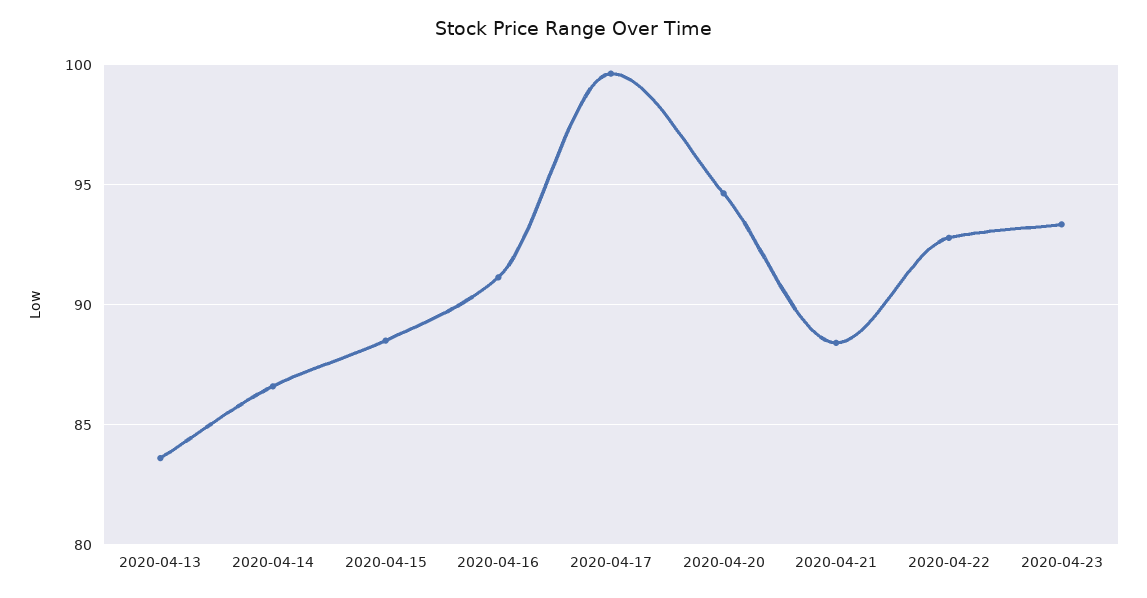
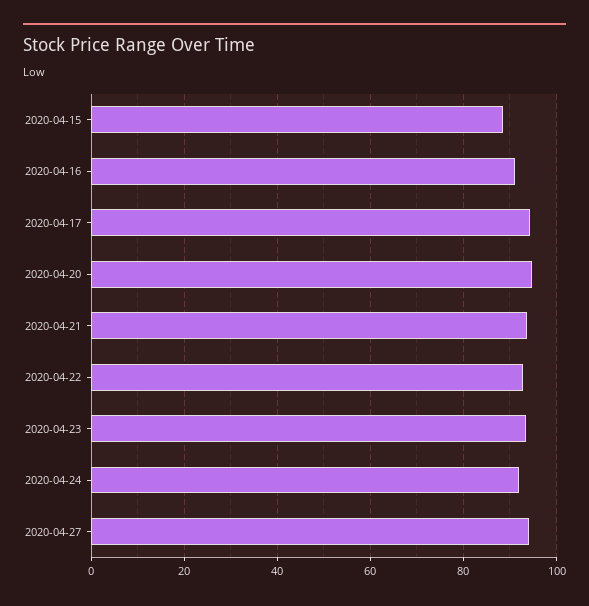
2020-04-13: 83.5 -> none
2020-04-14: 86.5 -> none
2020-04-17: 99.5 -> 94
2020-04-21: 88.5 -> 94
2020-04-24: none -> 92
2020-04-27: none -> 94

